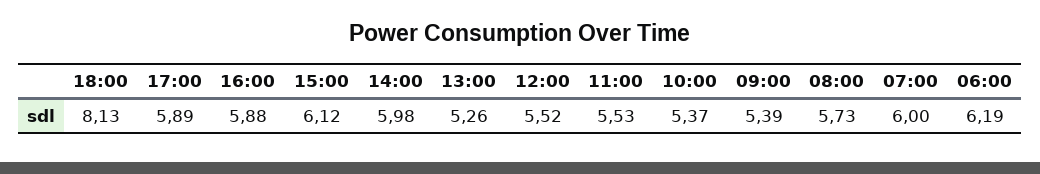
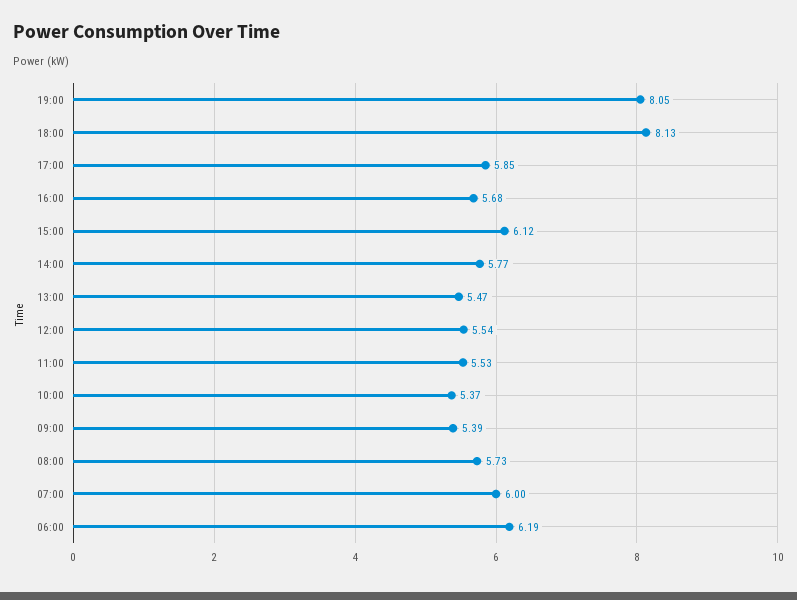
17:00: 5.89 -> 5.85
16:00: 5.88 -> 5.68
14:00: 5.98 -> 5.77
13:00: 5.26 -> 5.47
12:00: 5.52 -> 5.54
19:00: none -> 8.05

